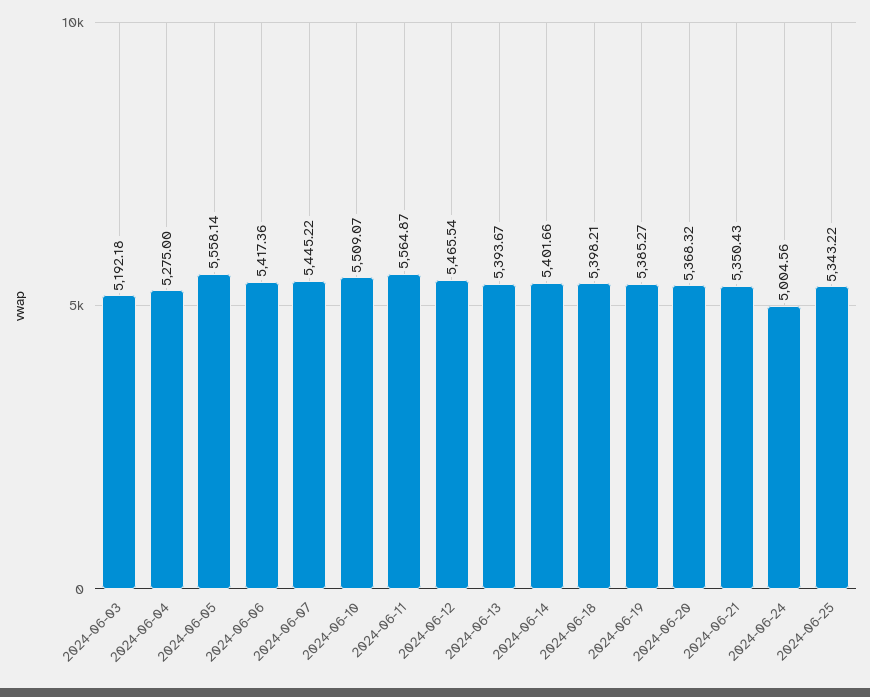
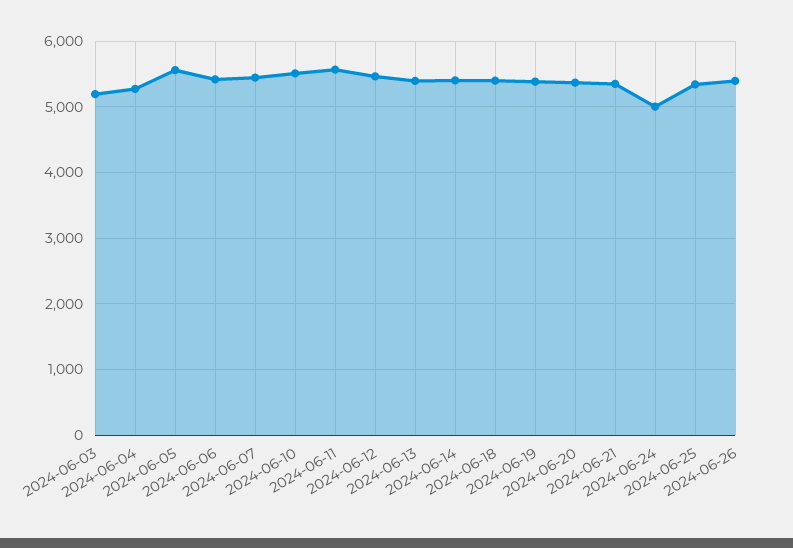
2024-06-26: none -> 5400

